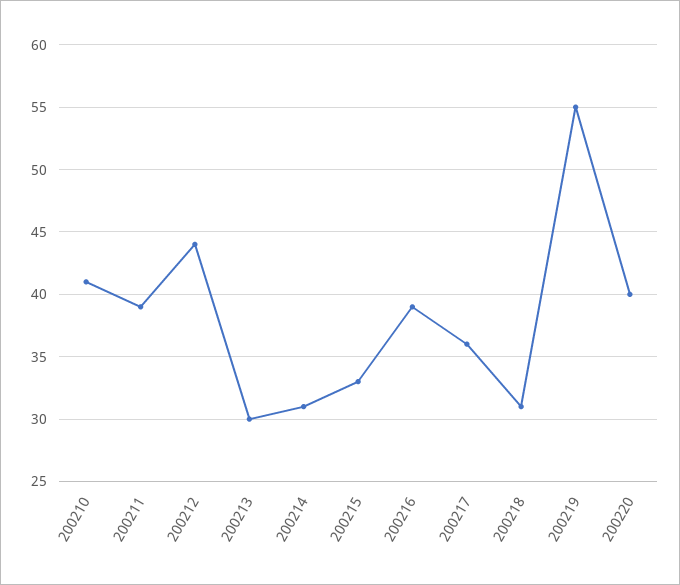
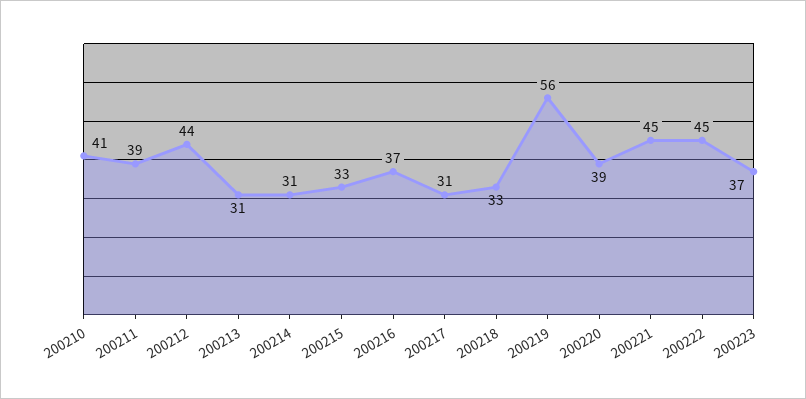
200213: 30 -> 31
200216: 39 -> 37
200217: 36 -> 31
200218: 31 -> 33
200219: 55 -> 56
200220: 40 -> 39
200221: none -> 45
200222: none -> 45
200223: none -> 37

